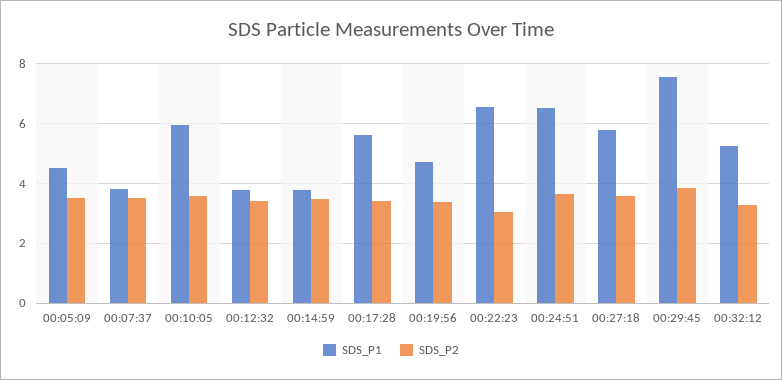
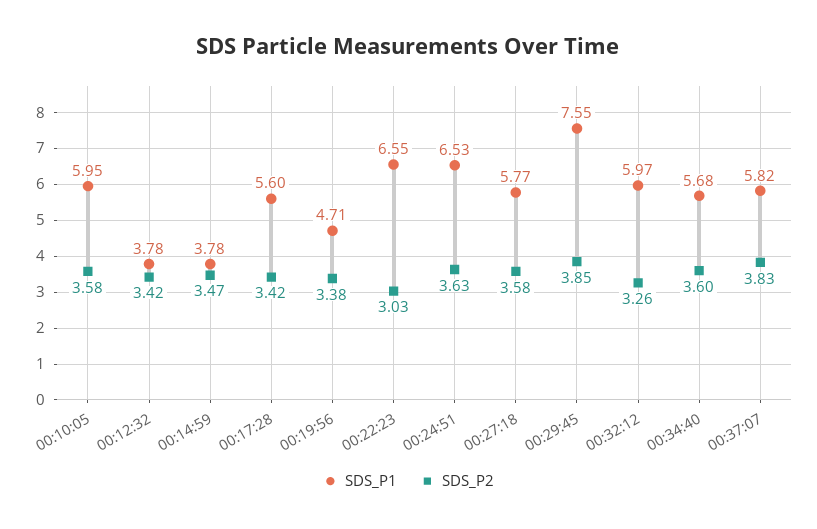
SDS_P1, 00:05:09: 4.5 -> none
SDS_P2, 00:05:09: 3.5 -> none
SDS_P1, 00:07:37: 3.75 -> none
SDS_P2, 00:07:37: 3.5 -> none
SDS_P1, 00:32:12: 5.25 -> 5.97
SDS_P1, 00:34:40: none -> 5.68
SDS_P2, 00:34:40: none -> 3.6
SDS_P1, 00:37:07: none -> 5.82
SDS_P2, 00:37:07: none -> 3.83

